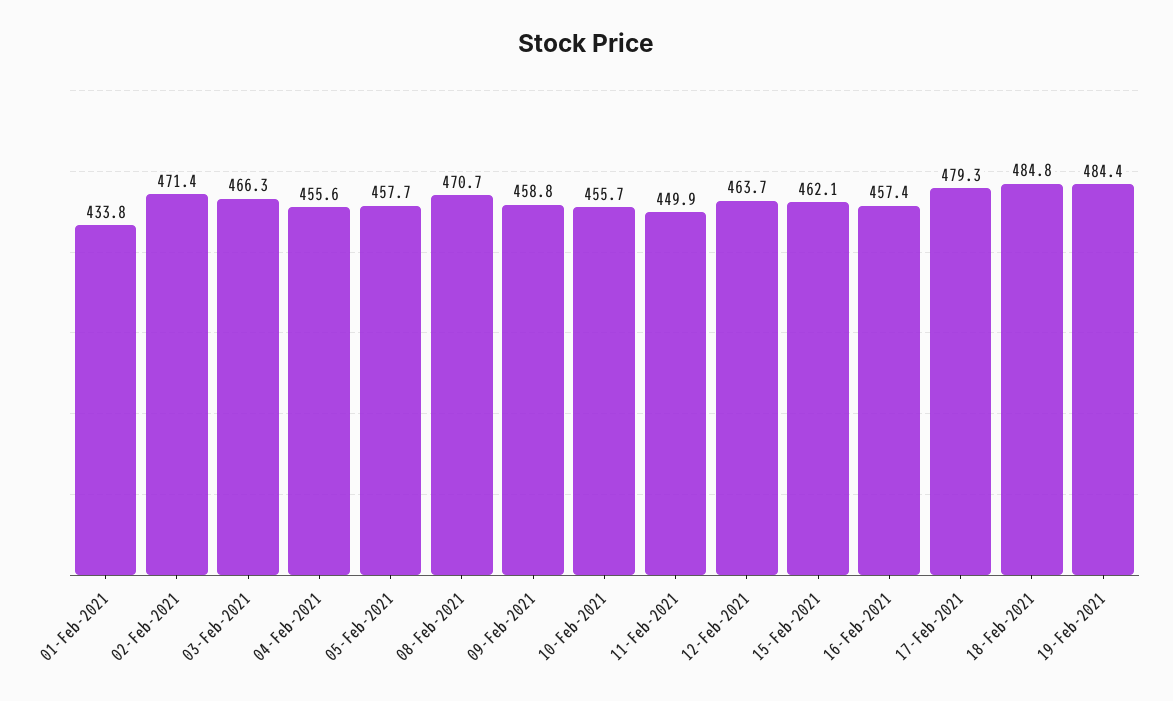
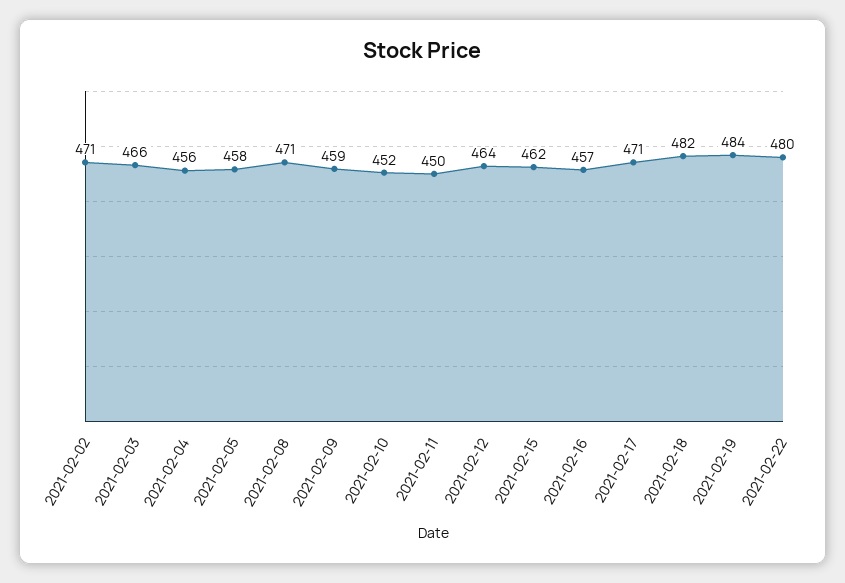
01-Feb-2021: 433.8 -> none
10-Feb-2021: 455.7 -> 452
17-Feb-2021: 479.3 -> 471
18-Feb-2021: 484.8 -> 482
2021-02-22: none -> 480

